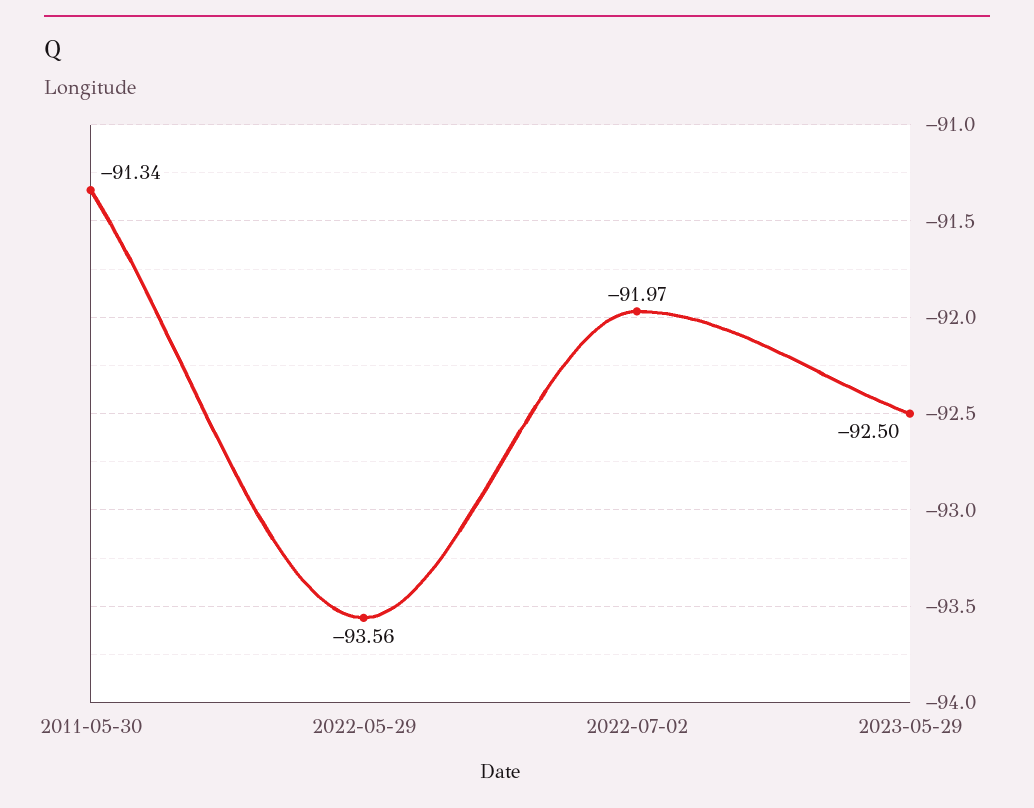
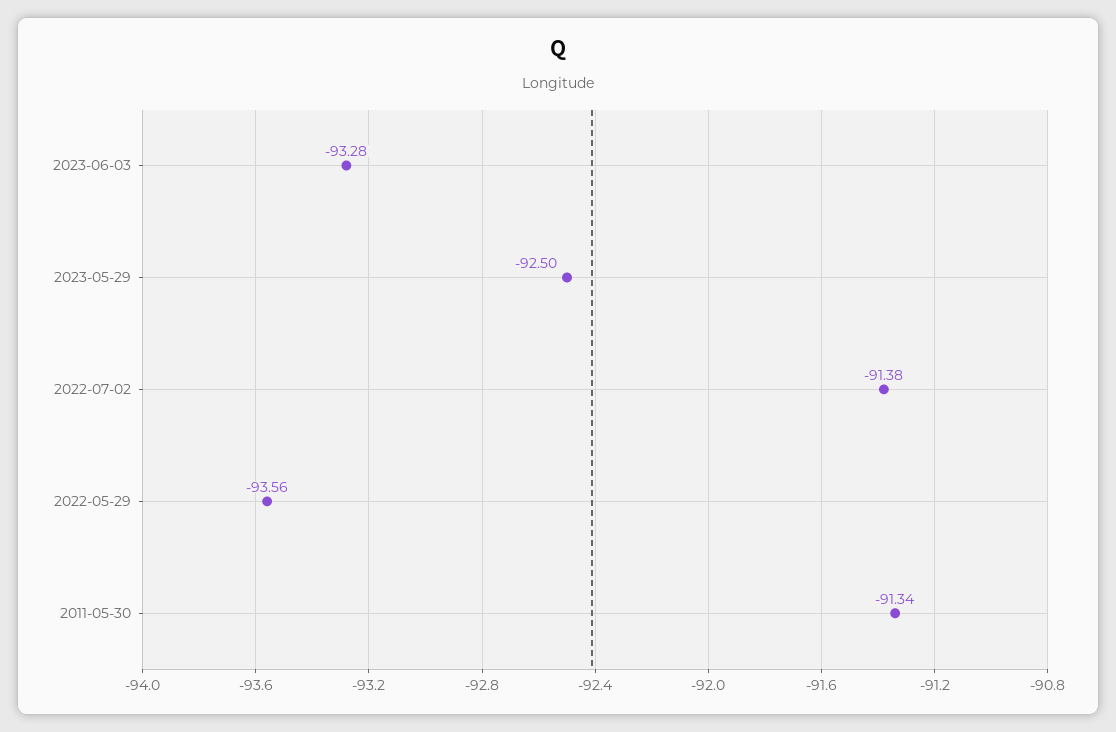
2022-07-02: -91.97 -> -91.38
2023-06-03: none -> -93.28

